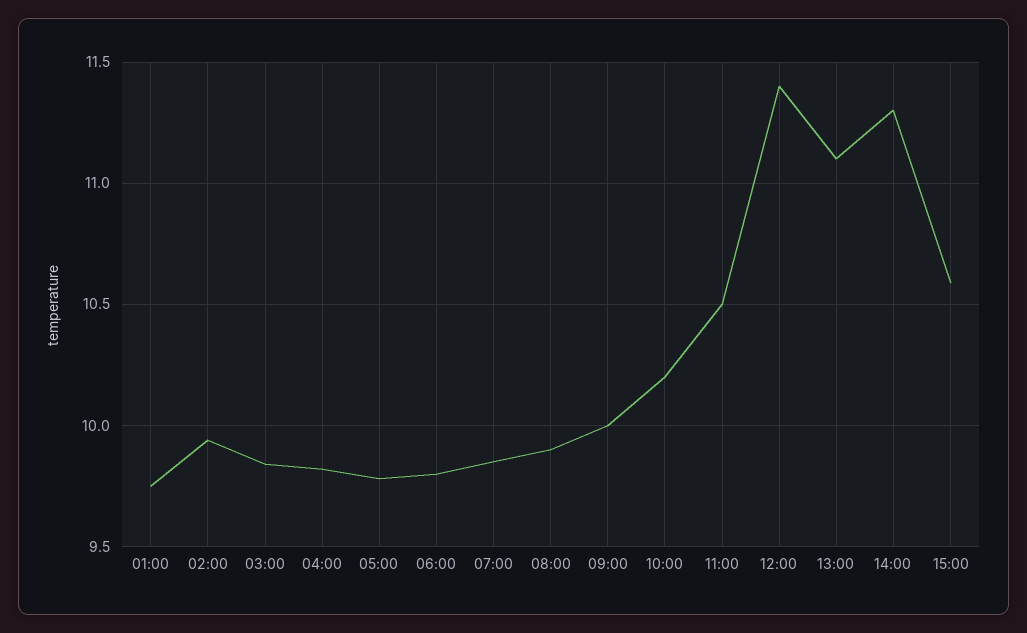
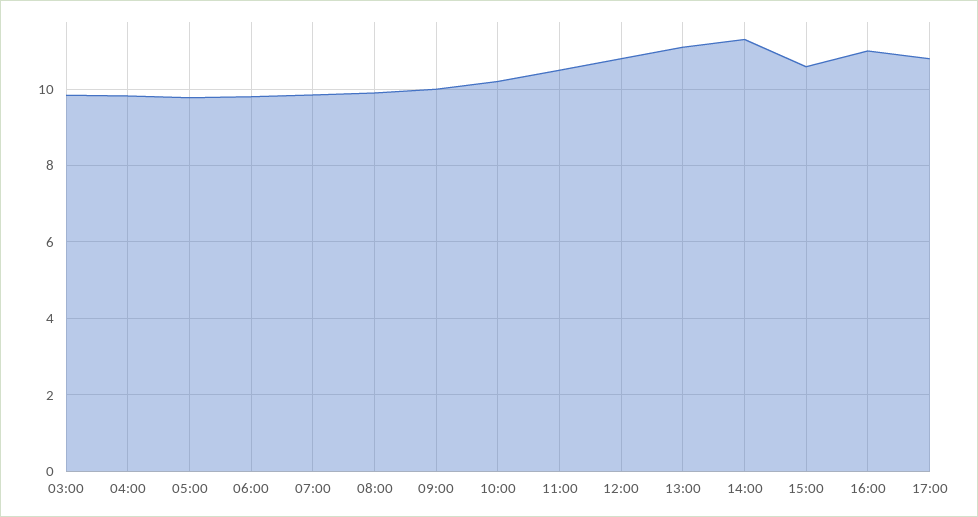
01:00: 9.75 -> none
02:00: 9.95 -> none
12:00: 11.4 -> 10.8
16:00: none -> 11
17:00: none -> 10.8

